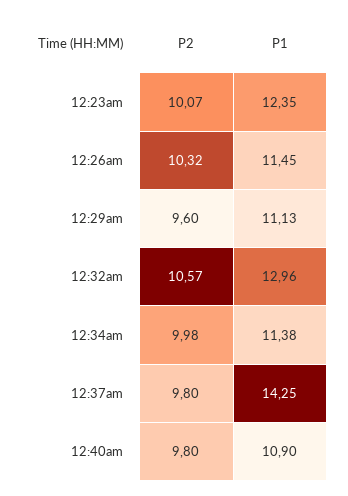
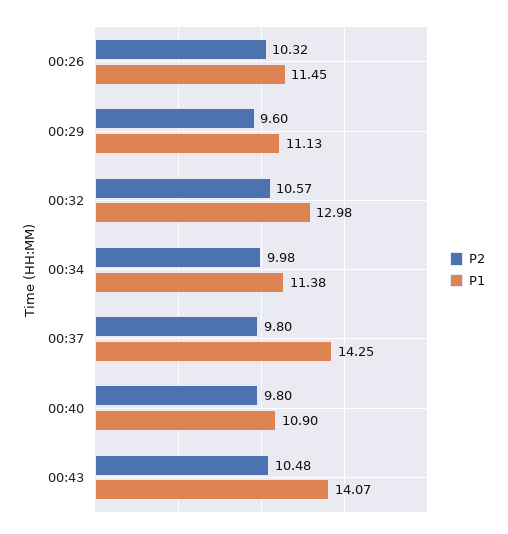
P2, 12:23am: 10.07 -> none
P1, 12:23am: 12.35 -> none
P1, 12:32am: 12.96 -> 12.98
P2, 00:43: none -> 10.48
P1, 00:43: none -> 14.07

